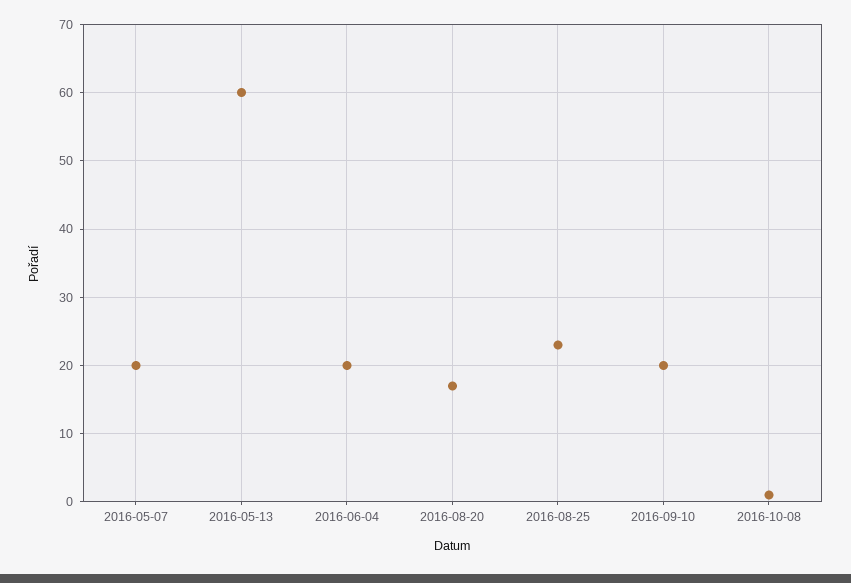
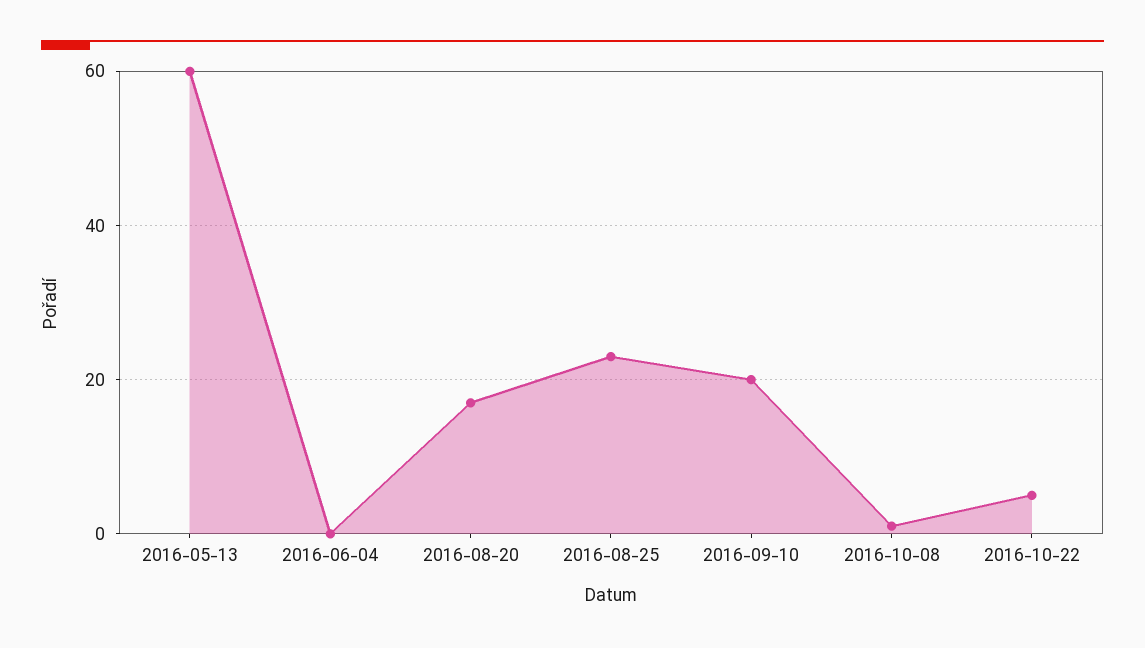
2016-05-07: 20 -> none
2016-06-04: 20 -> 0
2016-10-22: none -> 5

